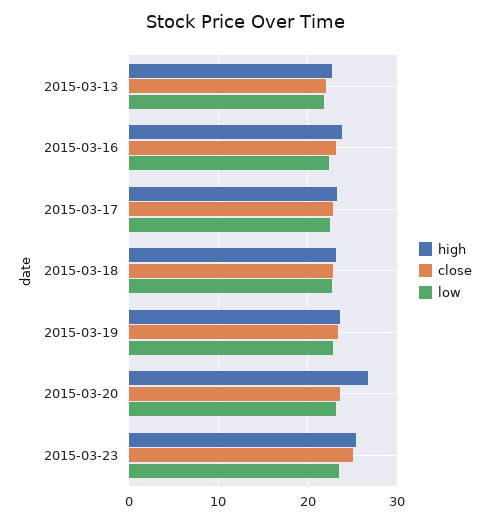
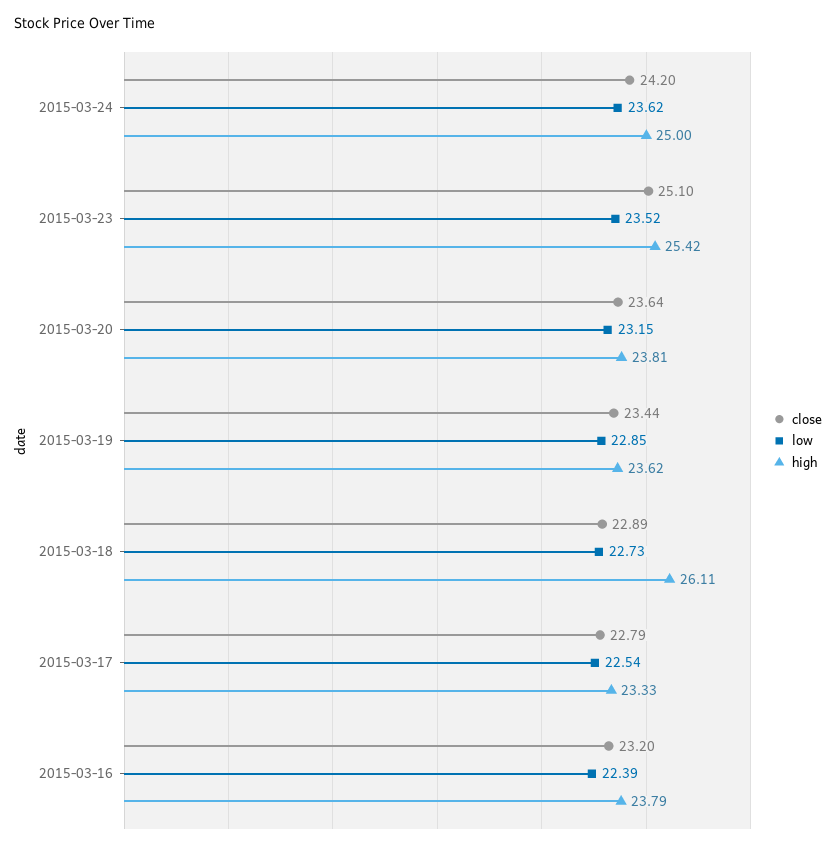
high, 2015-03-13: 23 -> none
close, 2015-03-13: 22 -> none
low, 2015-03-13: 22 -> none
high, 2015-03-18: 23 -> 26.11
high, 2015-03-20: 27 -> 23.81
close, 2015-03-24: none -> 24.2
low, 2015-03-24: none -> 23.62
high, 2015-03-24: none -> 25

